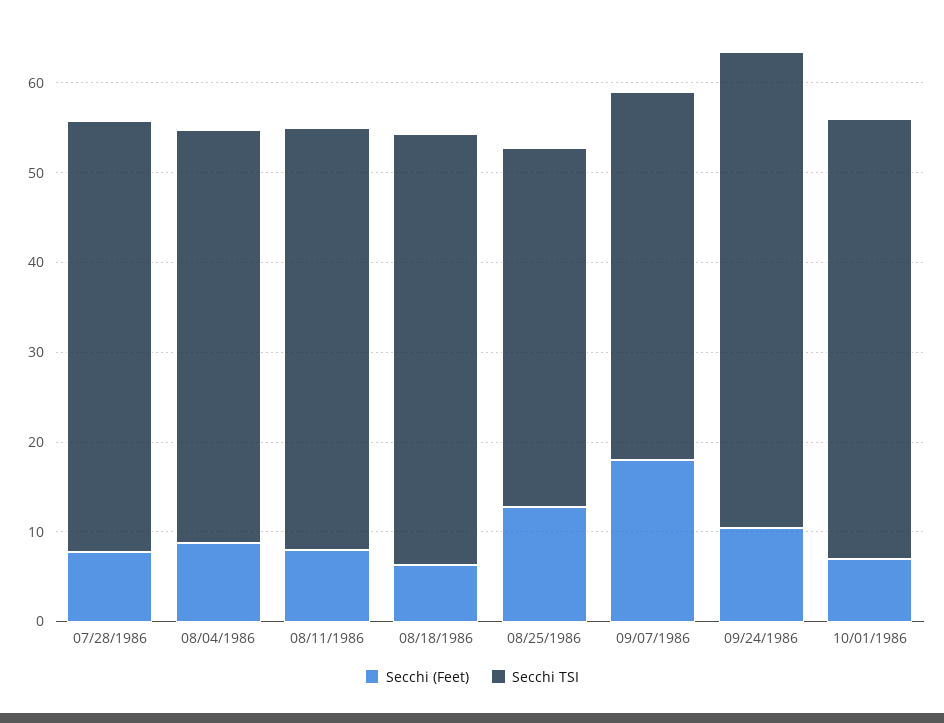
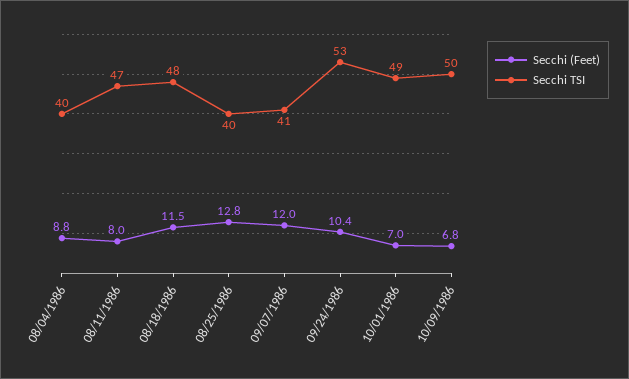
Secchi (Feet), 07/28/1986: 8 -> none
Secchi TSI, 07/28/1986: 48 -> none
Secchi TSI, 08/04/1986: 46 -> 40
Secchi (Feet), 08/18/1986: 6 -> 11.5
Secchi (Feet), 09/07/1986: 18 -> 12
Secchi (Feet), 10/09/1986: none -> 6.8
Secchi TSI, 10/09/1986: none -> 50

